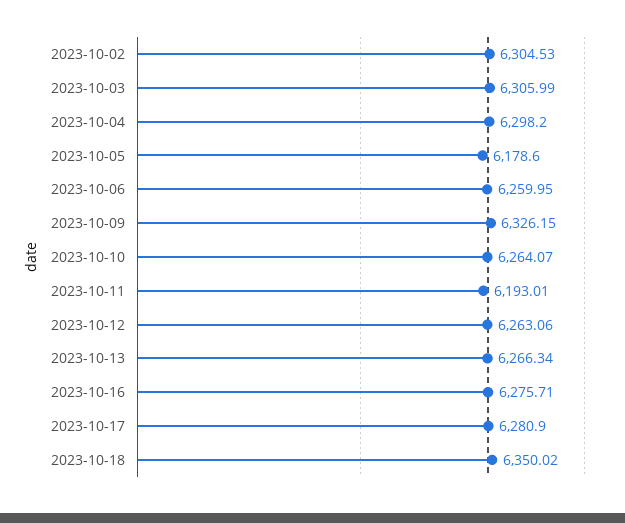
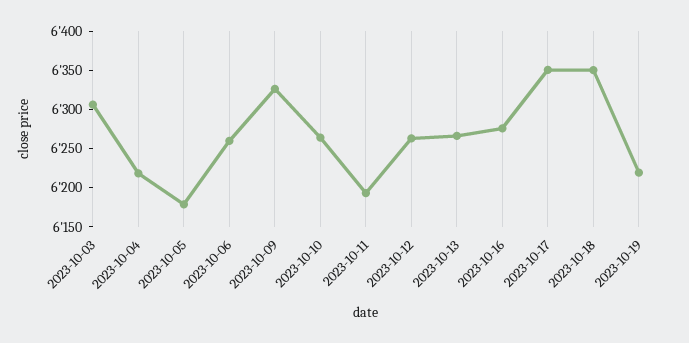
2023-10-02: 6304.53 -> none
2023-10-04: 6298.2 -> 6225
2023-10-17: 6280.9 -> 6350
2023-10-19: none -> 6225

